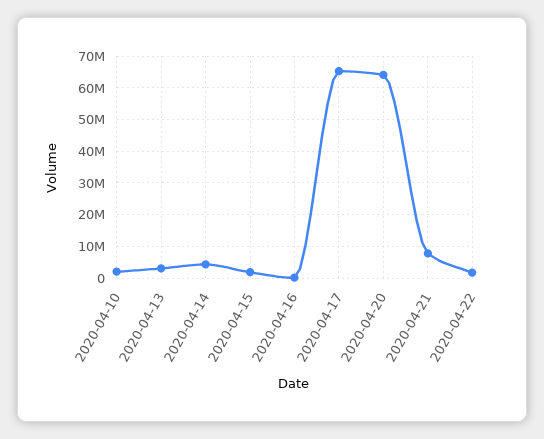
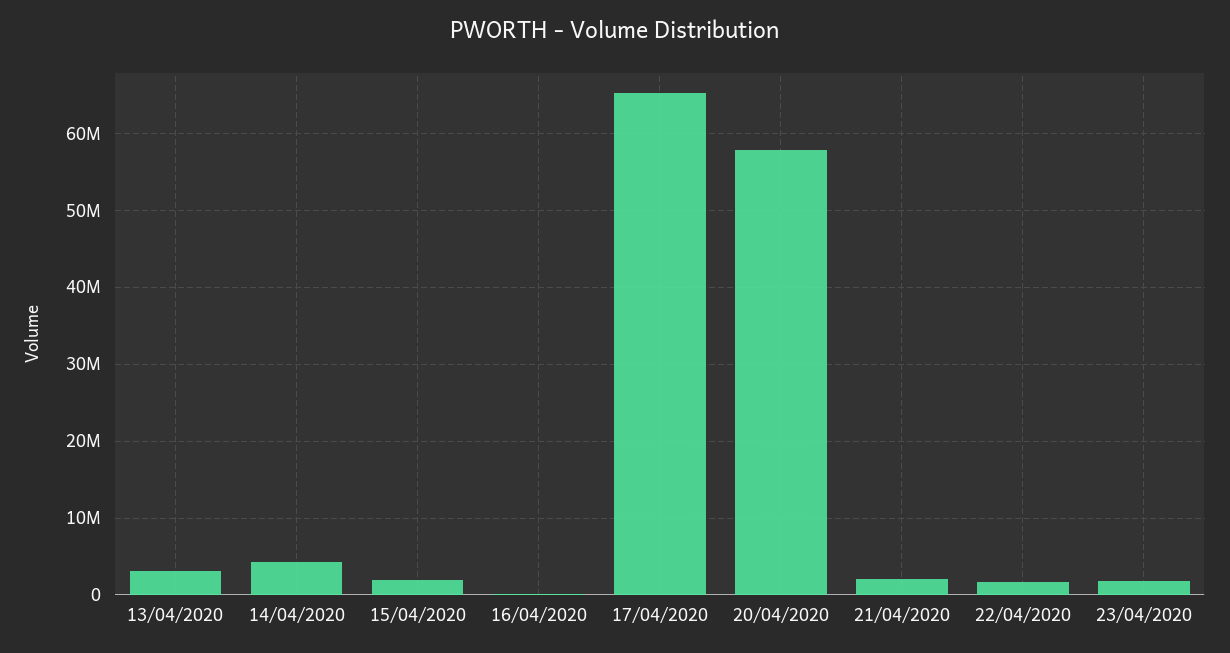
2020-04-10: 2000000 -> none
2020-04-20: 64000000 -> 58000000
2020-04-21: 8000000 -> 2000000
23/04/2020: none -> 2000000

